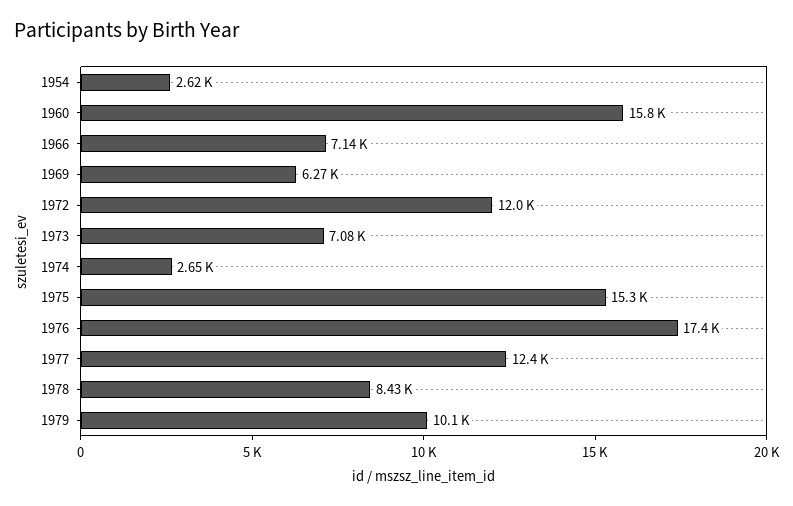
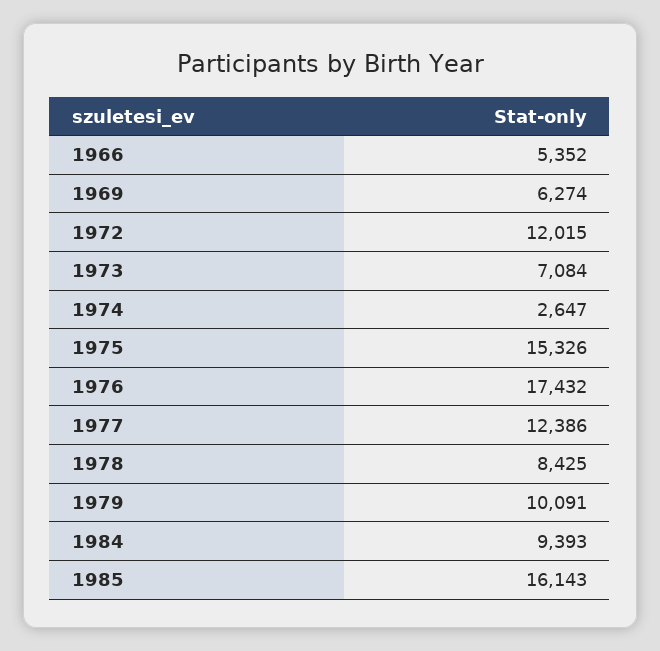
1954: 2620 -> none
1960: 15800 -> none
1966: 7140 -> 5352
1984: none -> 9393
1985: none -> 16143

